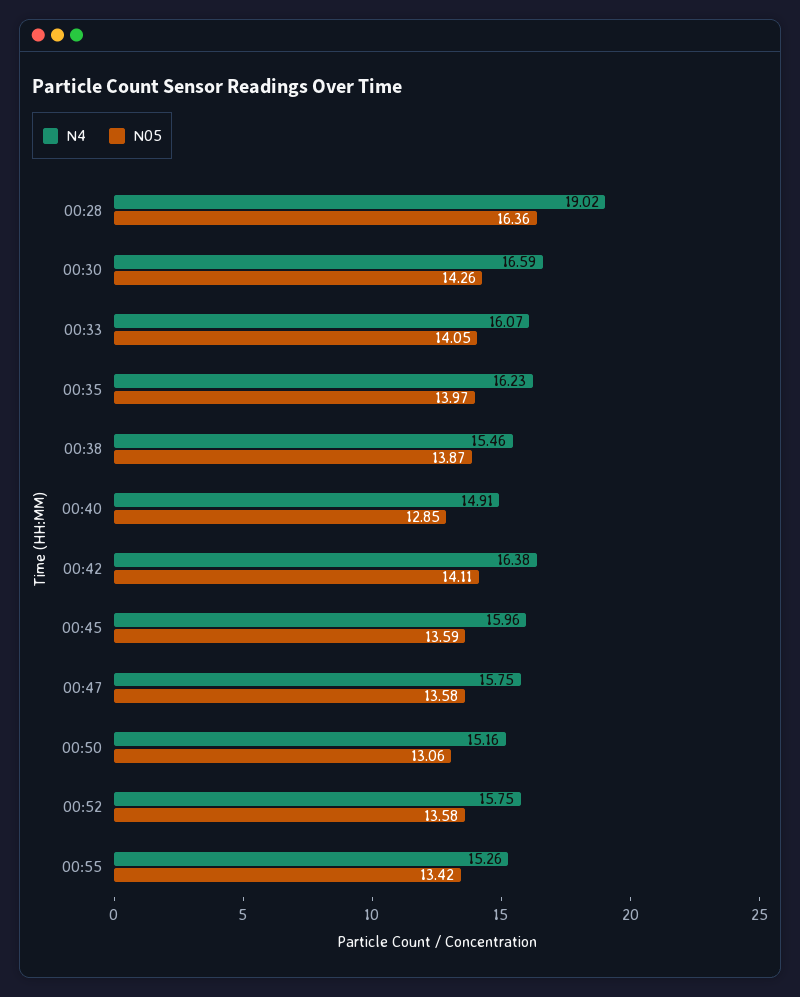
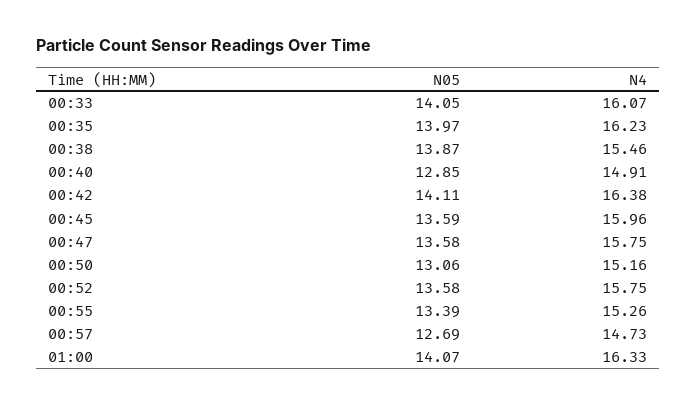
N4, 00:28: 19.02 -> none
N05, 00:28: 16.36 -> none
N4, 00:30: 16.59 -> none
N05, 00:30: 14.26 -> none
N05, 00:55: 13.42 -> 13.39
N05, 00:57: none -> 12.69
N4, 00:57: none -> 14.73
N05, 01:00: none -> 14.07
N4, 01:00: none -> 16.33

